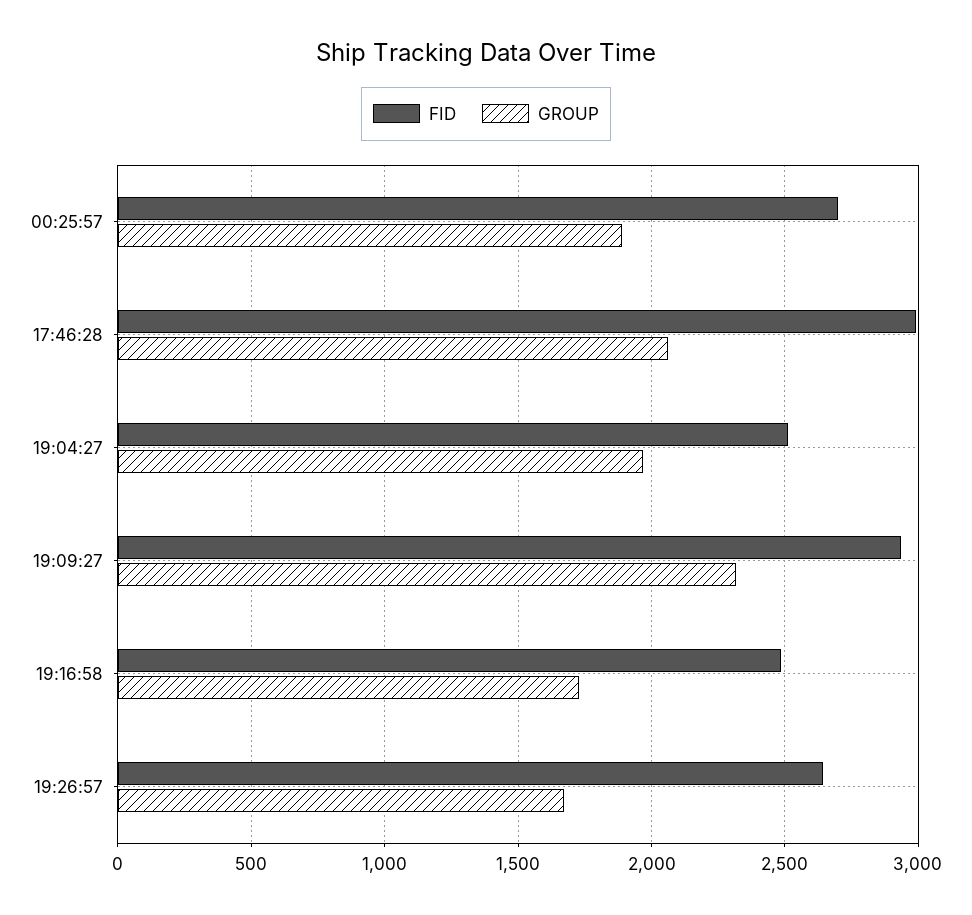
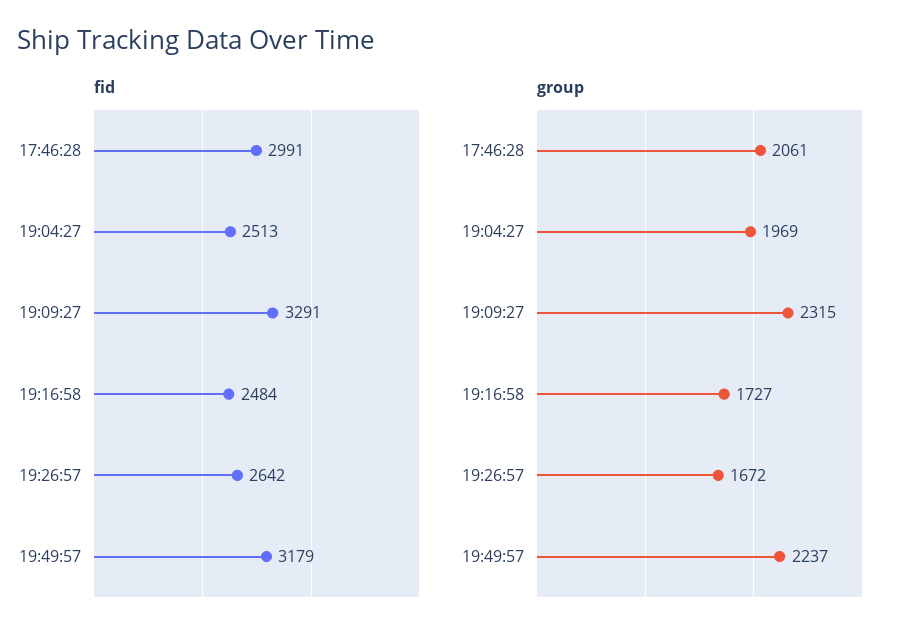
FID, 00:25:57: 2700 -> none
GROUP, 00:25:57: 1900 -> none
FID, 19:09:27: 2950 -> 3291
FID, 19:49:57: none -> 3179
GROUP, 19:49:57: none -> 2237

